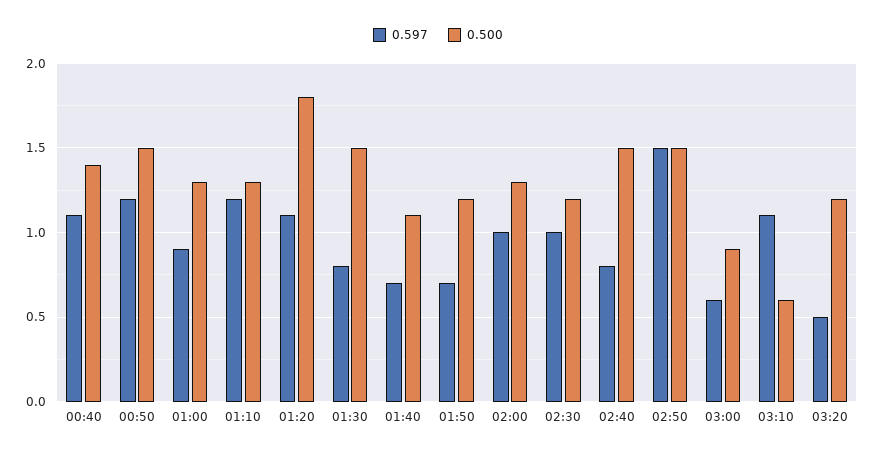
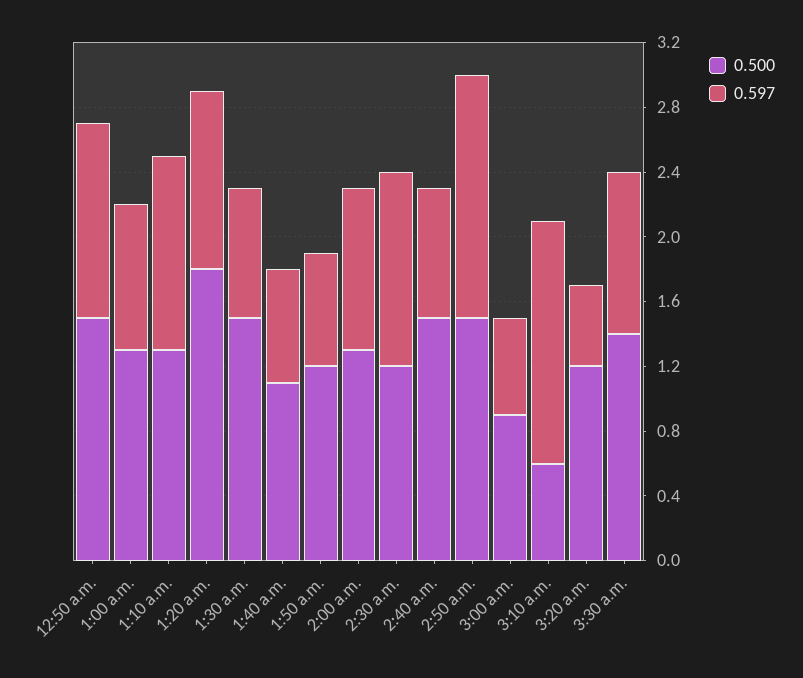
0.597, 00:40: 1.1 -> none
0.500, 00:40: 1.4 -> none
0.597, 02:30: 1 -> 1.2
0.597, 03:10: 1.1 -> 1.5
0.500, 3:30 a.m.: none -> 1.4
0.597, 3:30 a.m.: none -> 1

